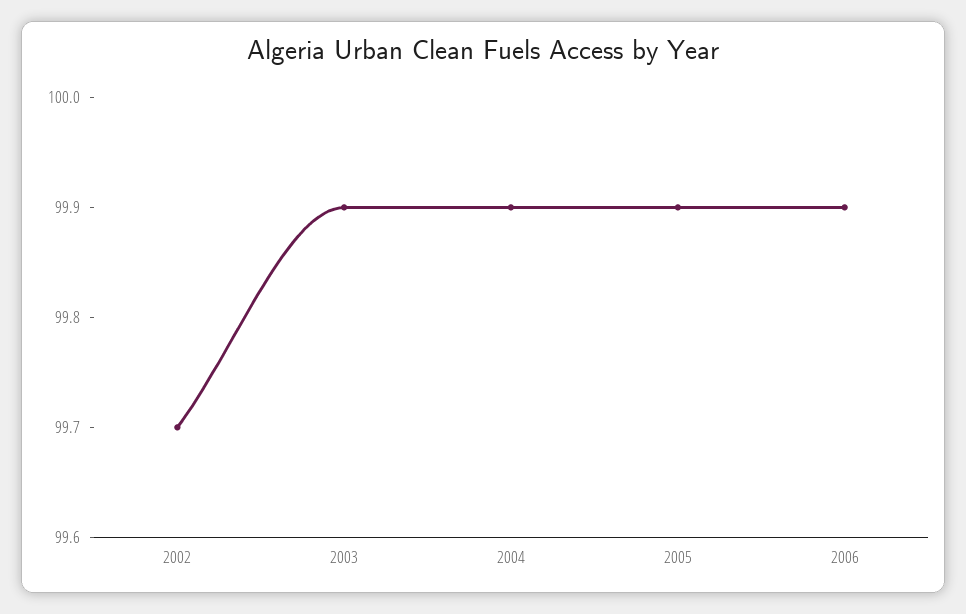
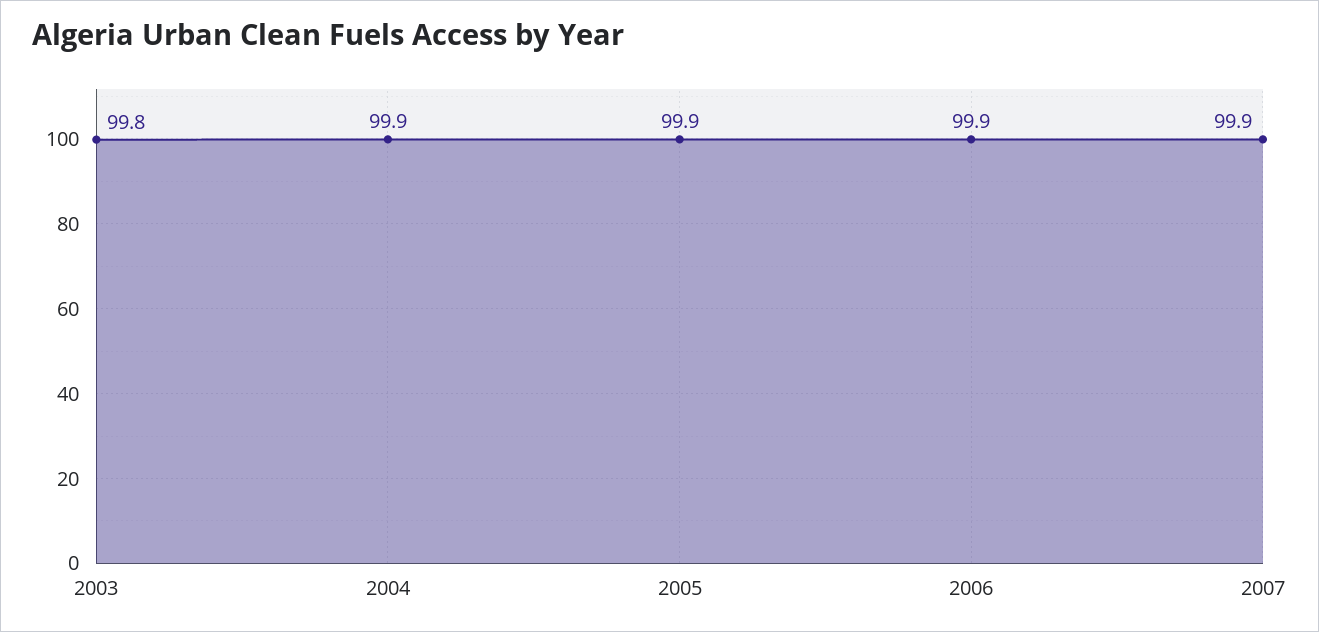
2002: 99.7 -> none
2003: 99.9 -> 99.8
2007: none -> 99.9

